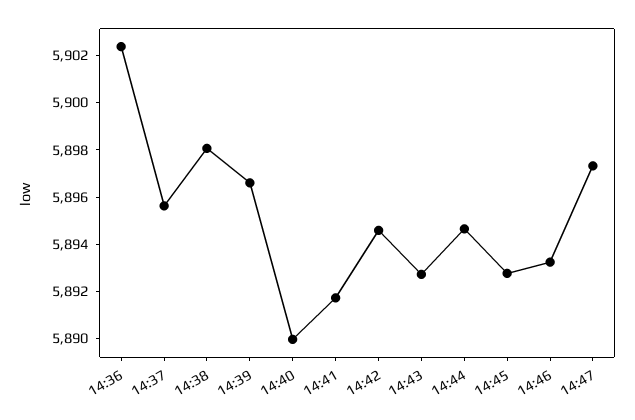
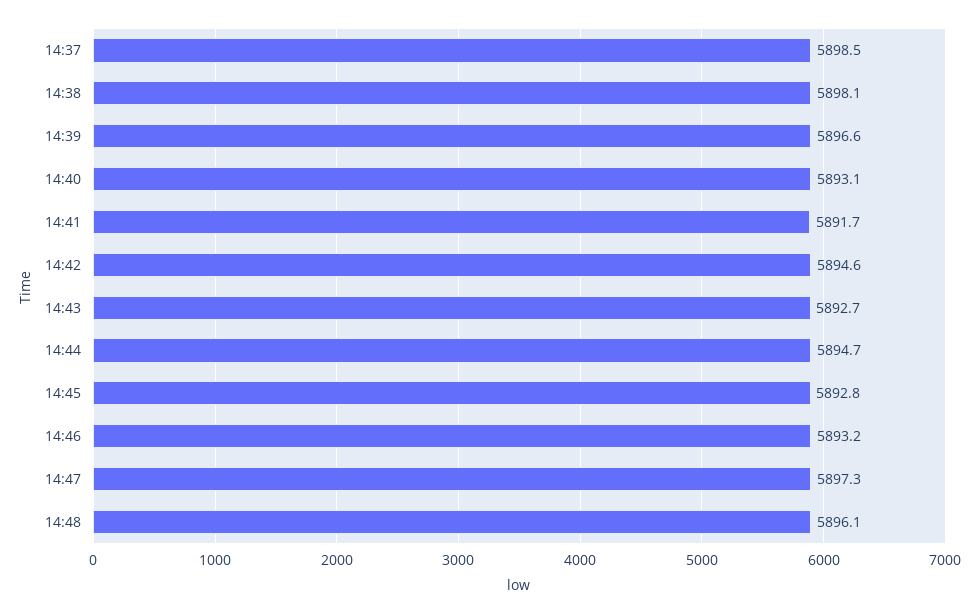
14:36: 5902.5 -> none
14:37: 5895.5 -> 5898.5
14:40: 5890 -> 5893.1
14:48: none -> 5896.1

